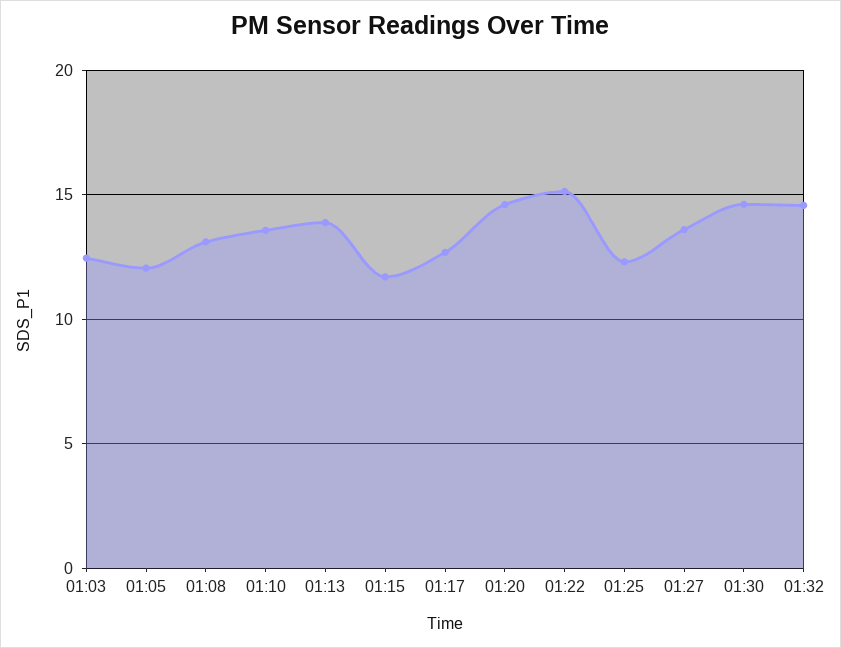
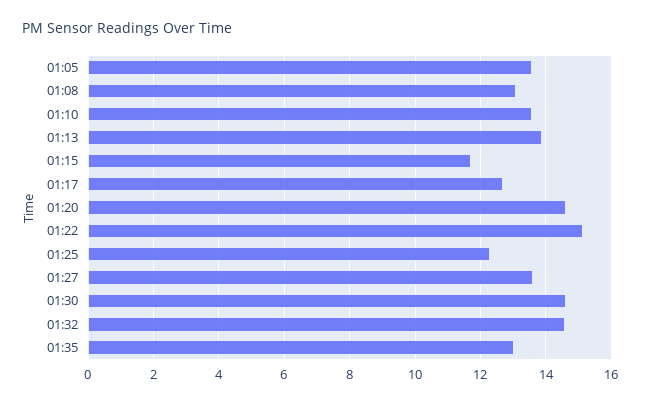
01:03: 12.5 -> none
01:05: 12 -> 13.6
01:35: none -> 13

